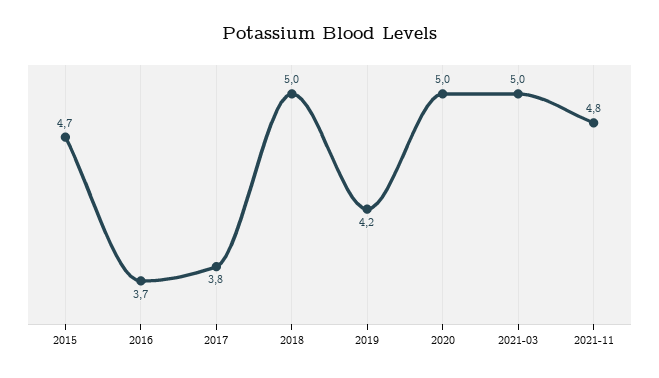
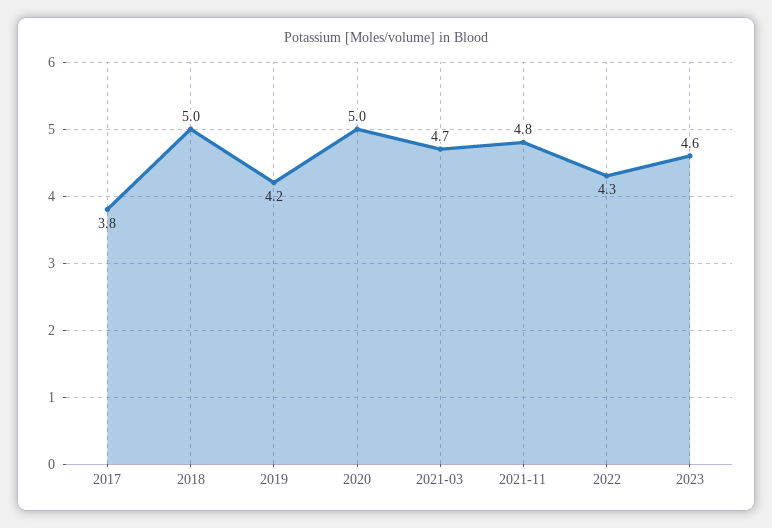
2015: 4.7 -> none
2016: 3.7 -> none
2021-03: 5 -> 4.7
2022: none -> 4.3
2023: none -> 4.6

